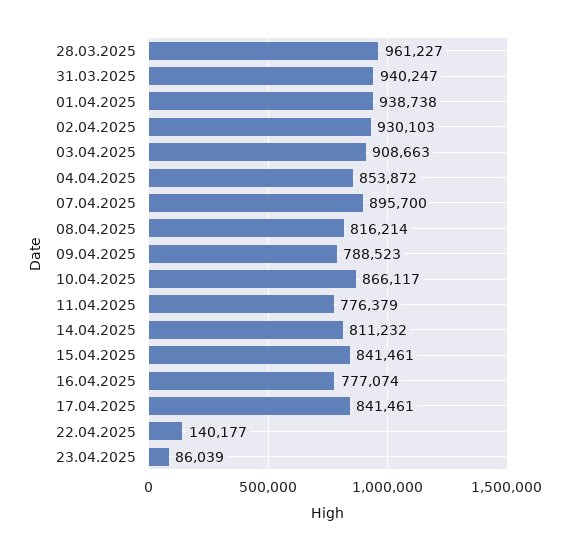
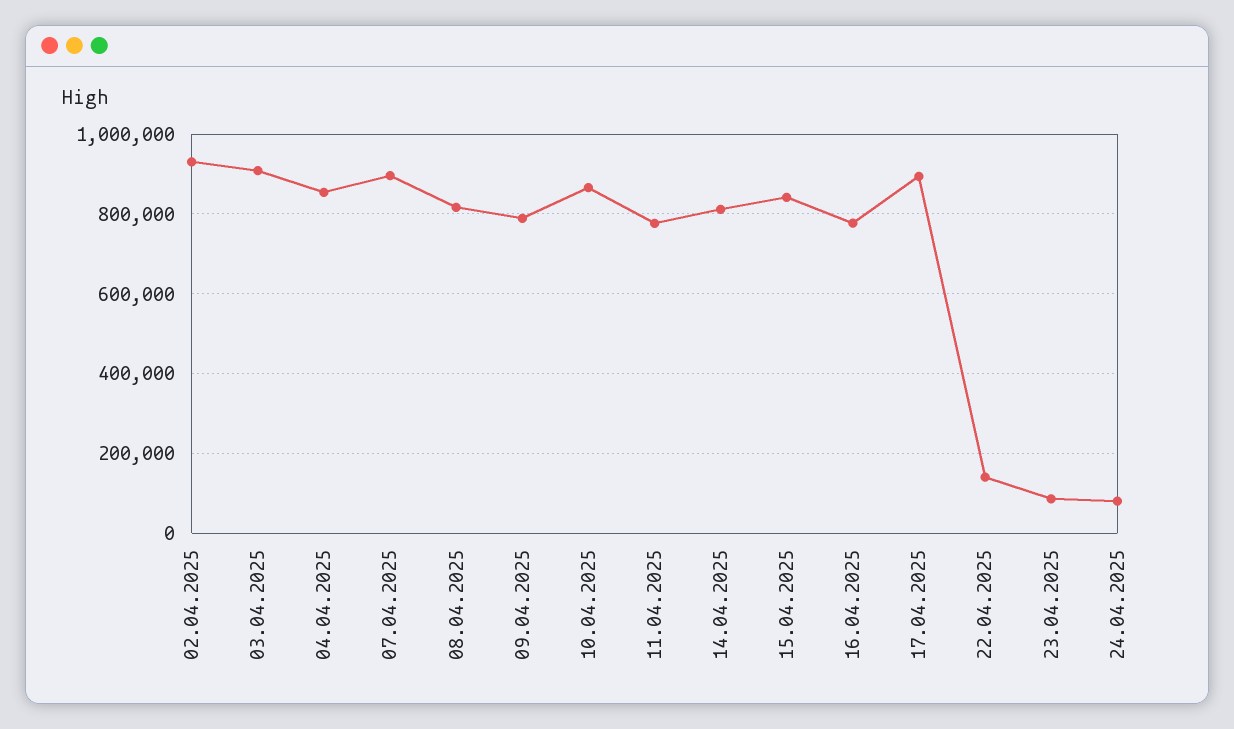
28.03.2025: 961227 -> none
31.03.2025: 940247 -> none
01.04.2025: 938738 -> none
17.04.2025: 841461 -> 900000
24.04.2025: none -> 80000

